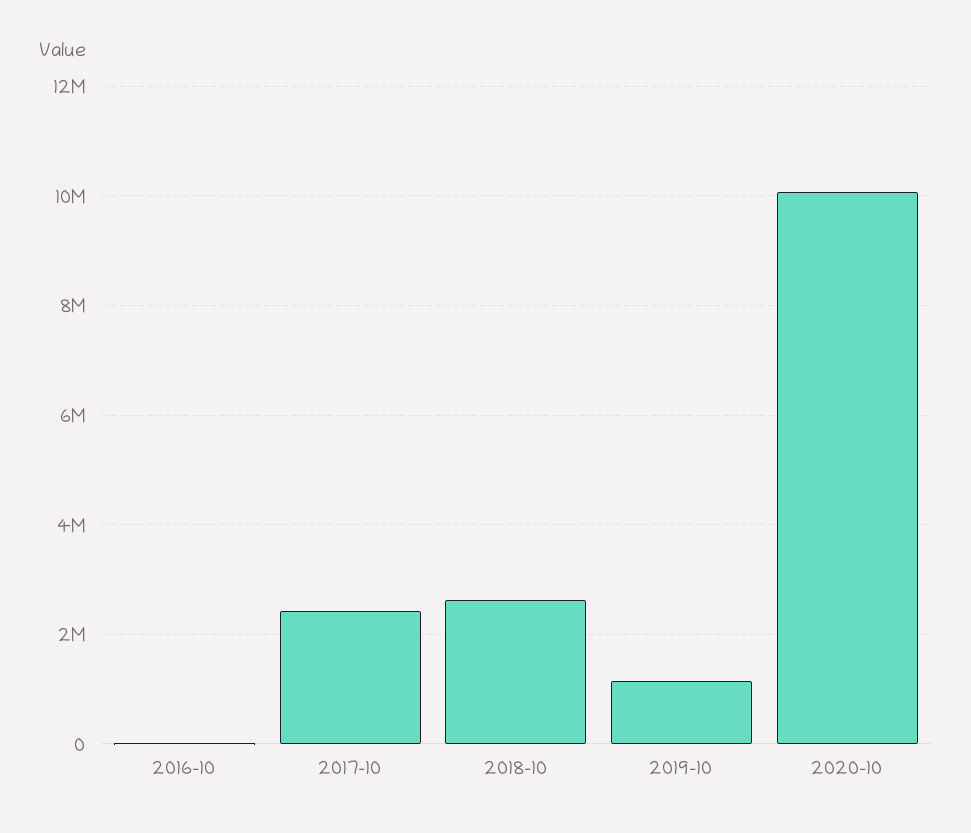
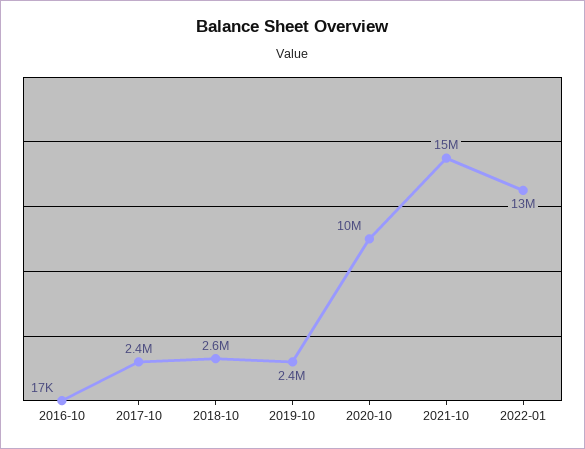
2019-10: 1200000 -> 2400000
2021-10: none -> 15000000
2022-01: none -> 13000000

